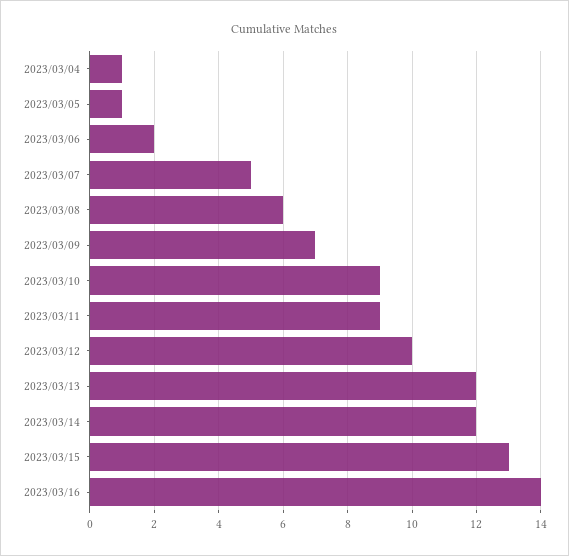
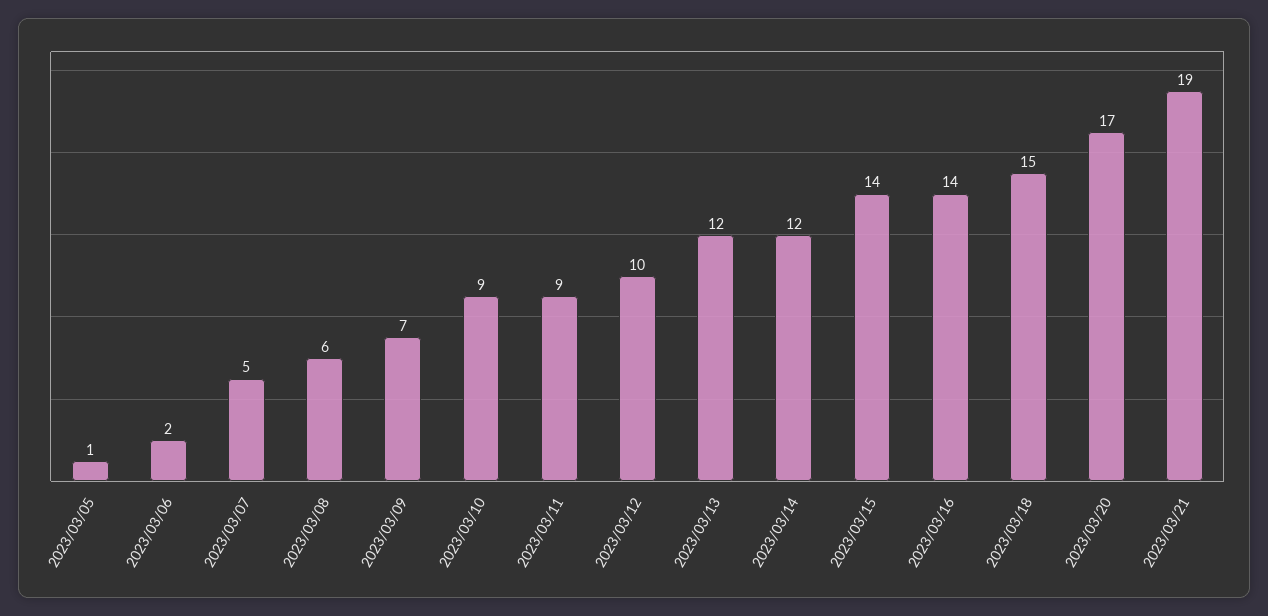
2023/03/04: 1 -> none
2023/03/15: 13 -> 14
2023/03/18: none -> 15
2023/03/20: none -> 17
2023/03/21: none -> 19

